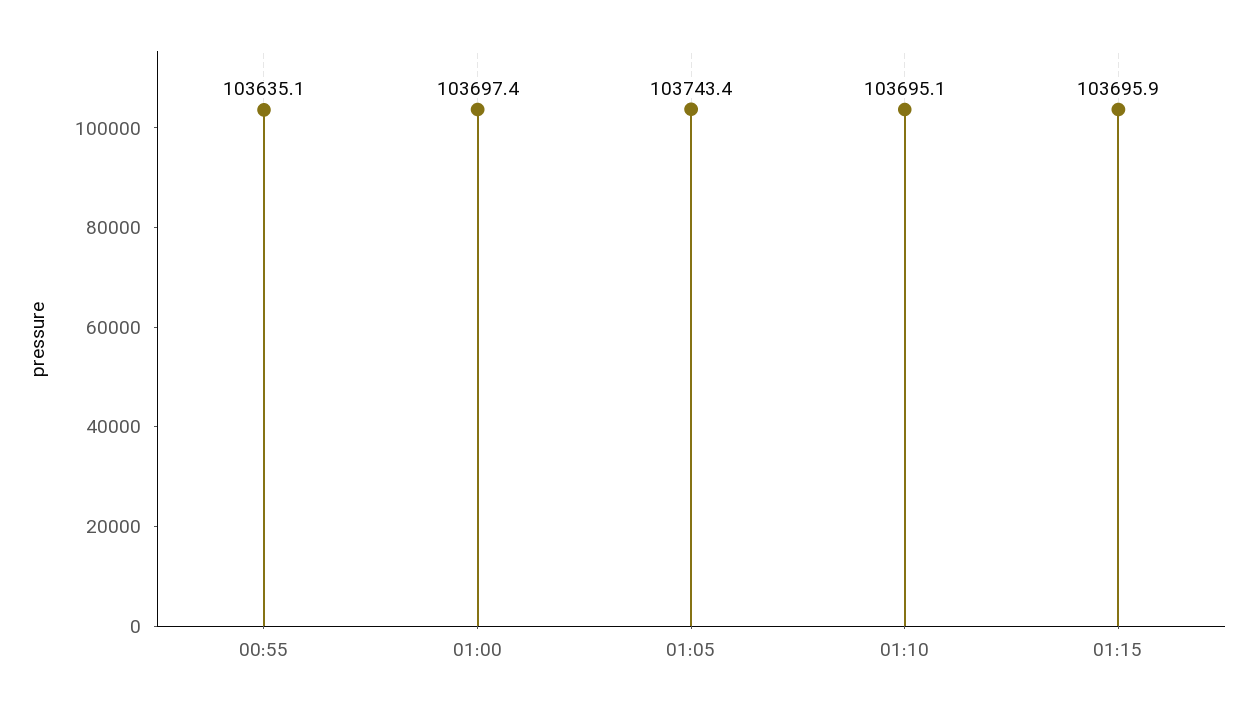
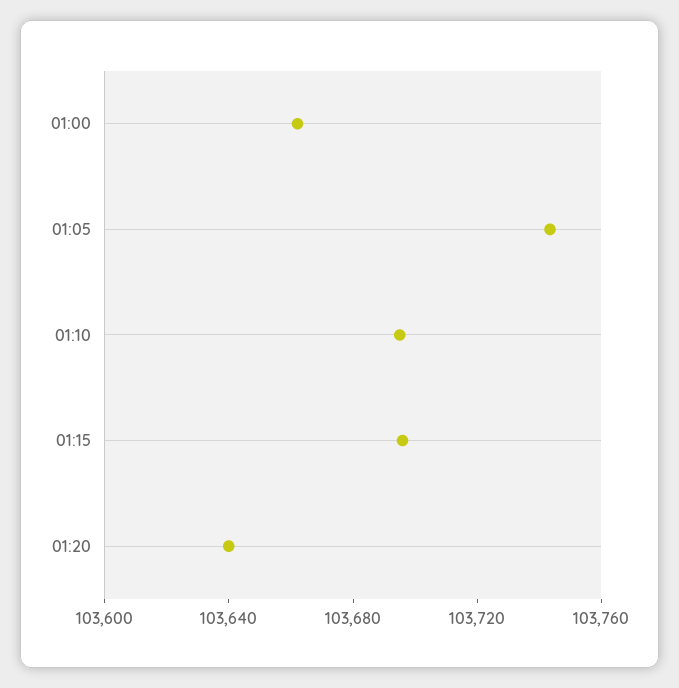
00:55: 103635.1 -> none
01:00: 103697.4 -> 103660
01:20: none -> 103640

